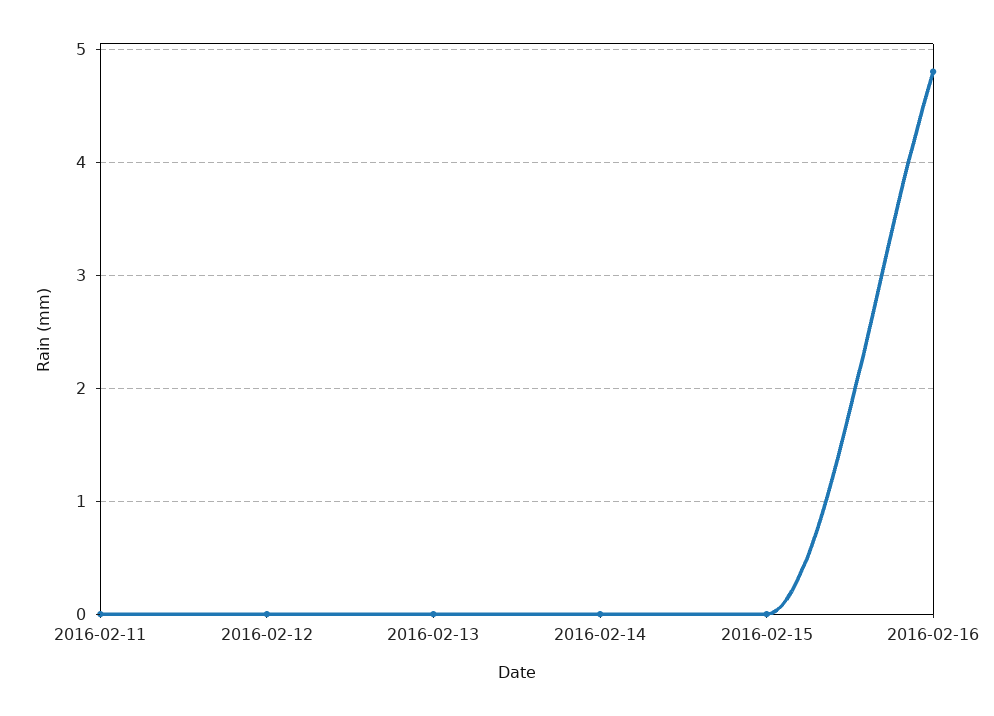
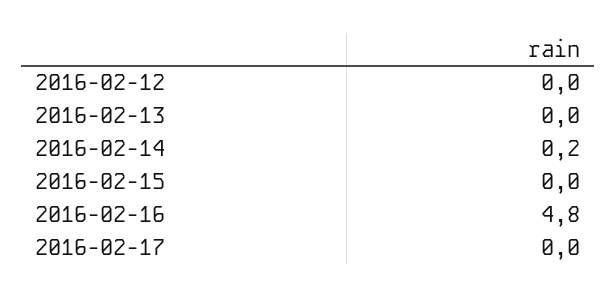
2016-02-11: 0 -> none
2016-02-14: 0 -> 0.2
2016-02-17: none -> 0

